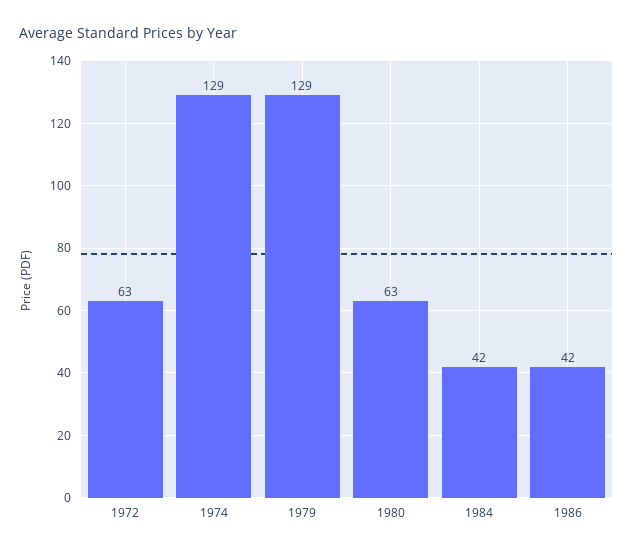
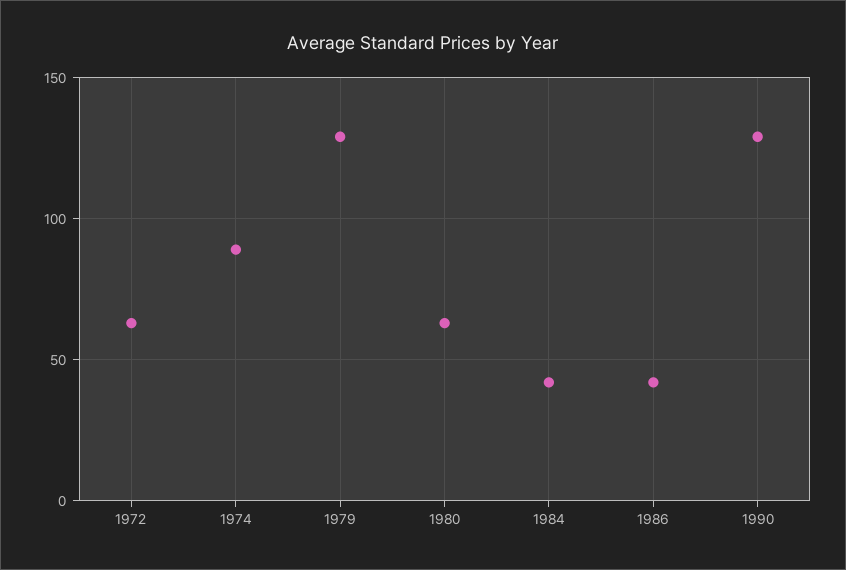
1974: 129 -> 90
1990: none -> 130

